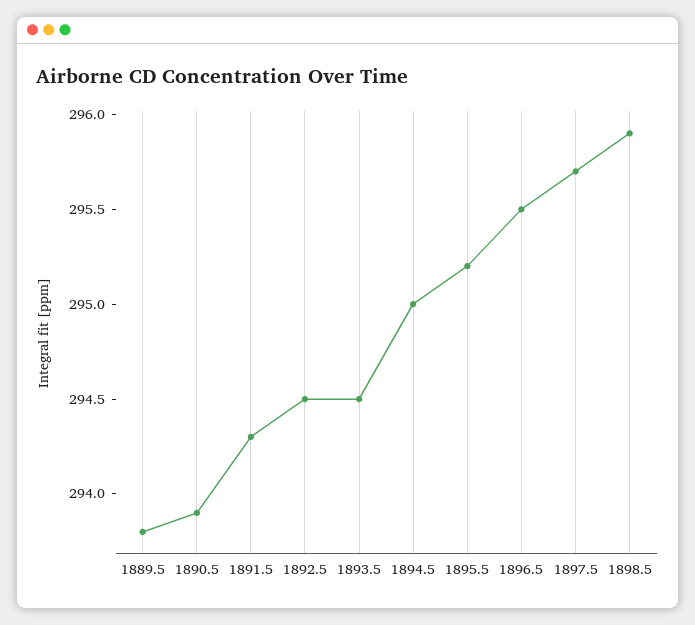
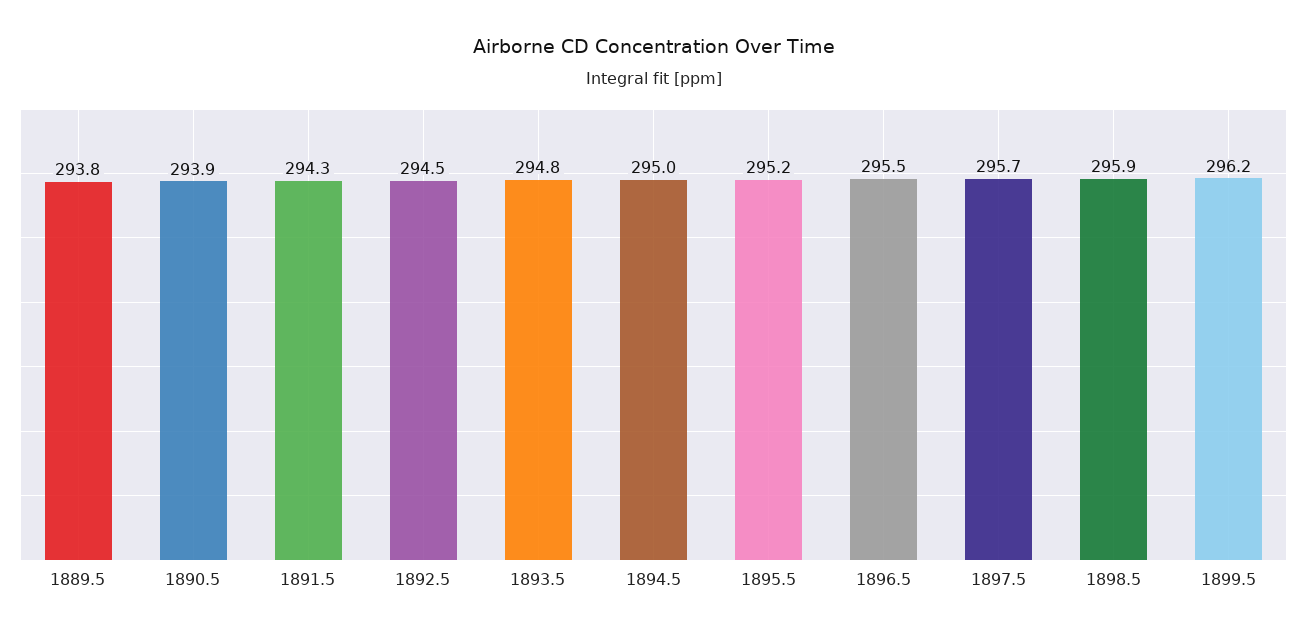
1893.5: 294.5 -> 294.8
1899.5: none -> 296.2

